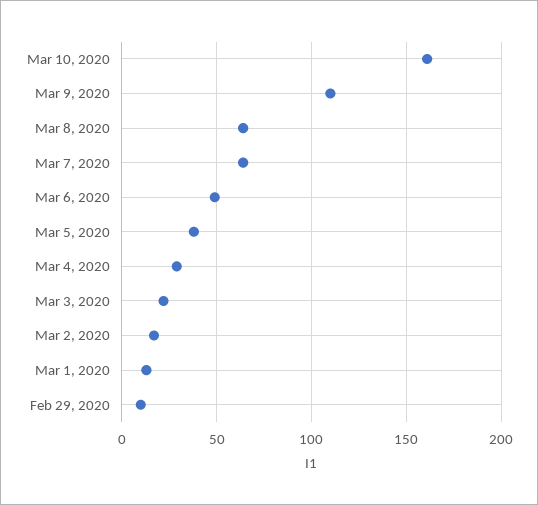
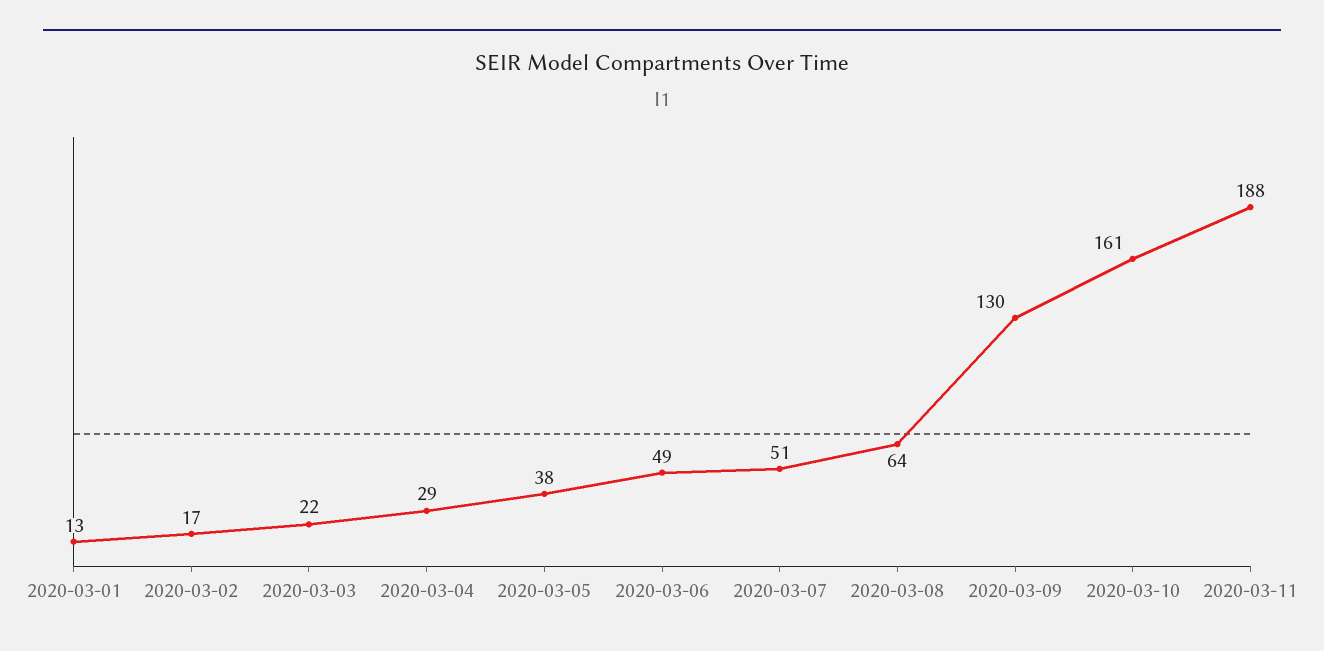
Mar 9, 2020: 110 -> 130
Mar 7, 2020: 65 -> 51
Feb 29, 2020: 10 -> none
2020-03-11: none -> 188

